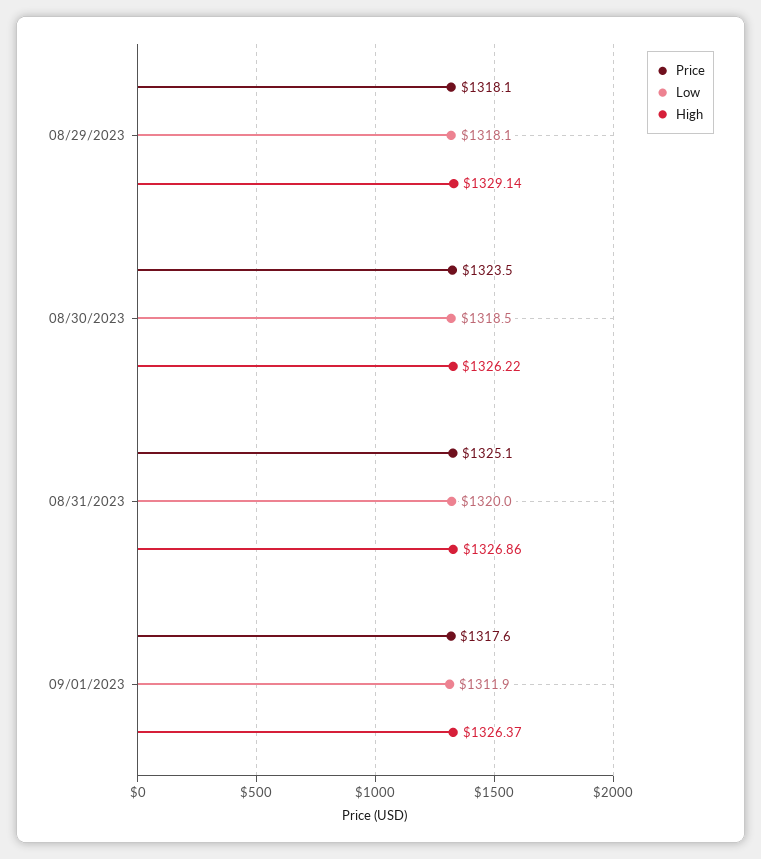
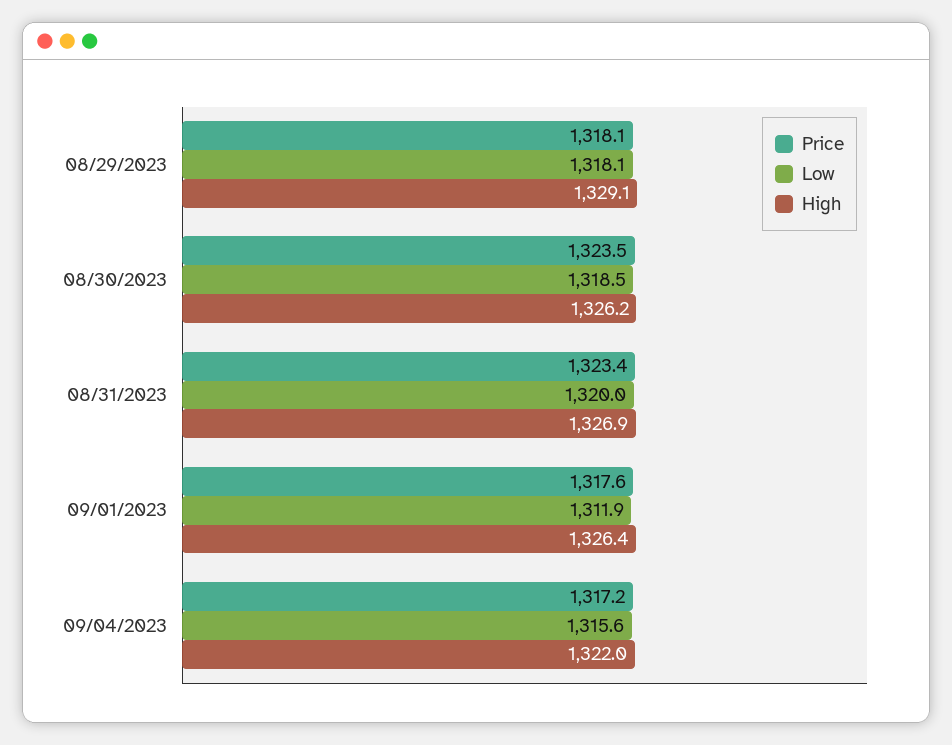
Price, 08/31/2023: 1325.1 -> 1323.4
Price, 09/04/2023: none -> 1317.2
Low, 09/04/2023: none -> 1315.6
High, 09/04/2023: none -> 1322

